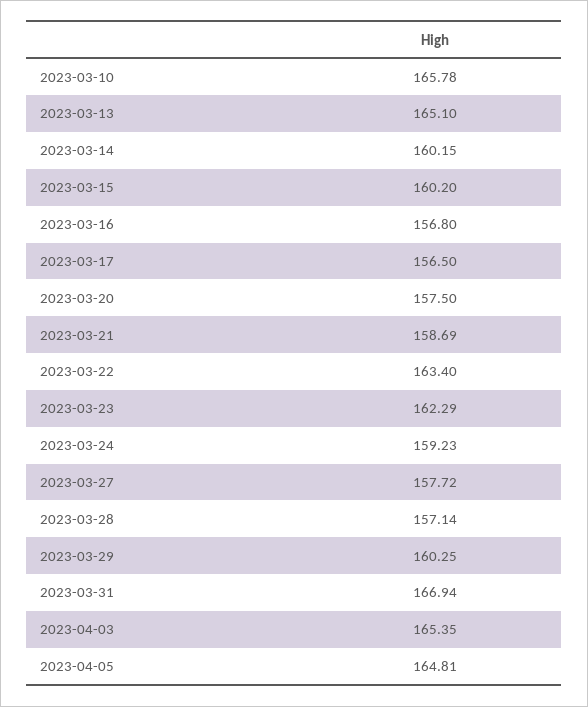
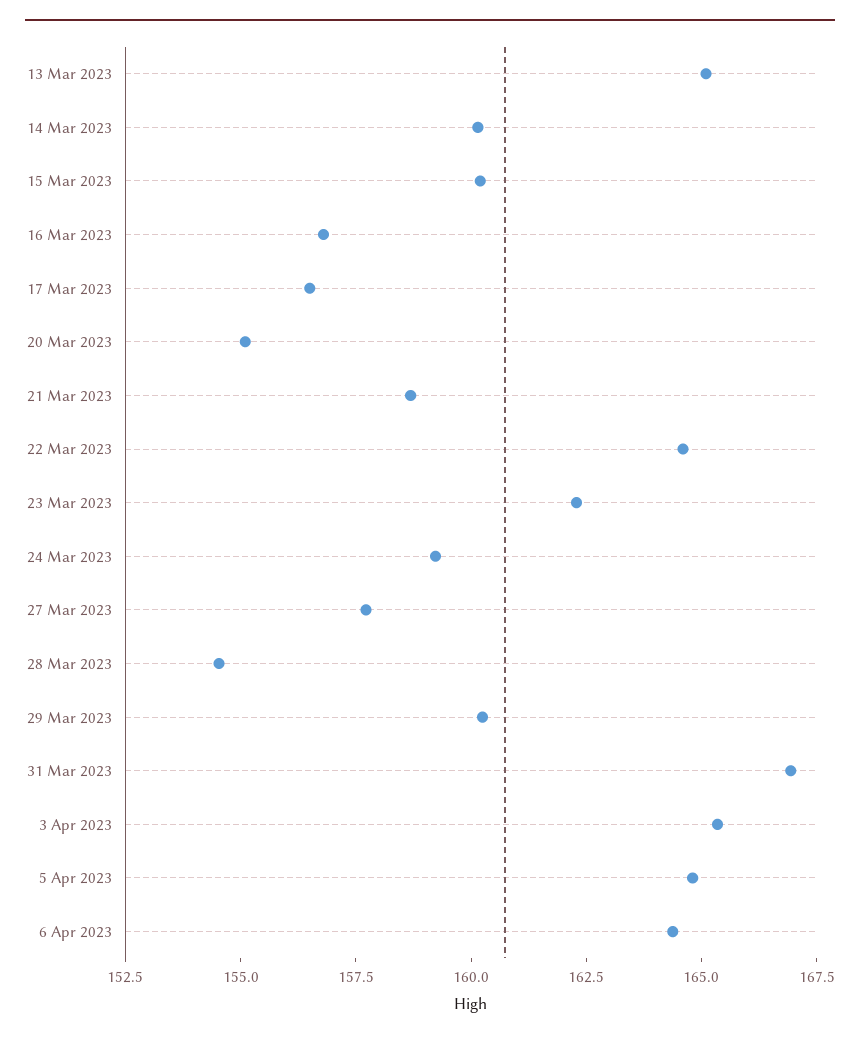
2023-03-10: 165.78 -> none
2023-03-20: 157.5 -> 155
2023-03-22: 163.4 -> 164.5
2023-03-28: 157.14 -> 154.5
6 Apr 2023: none -> 164.5

